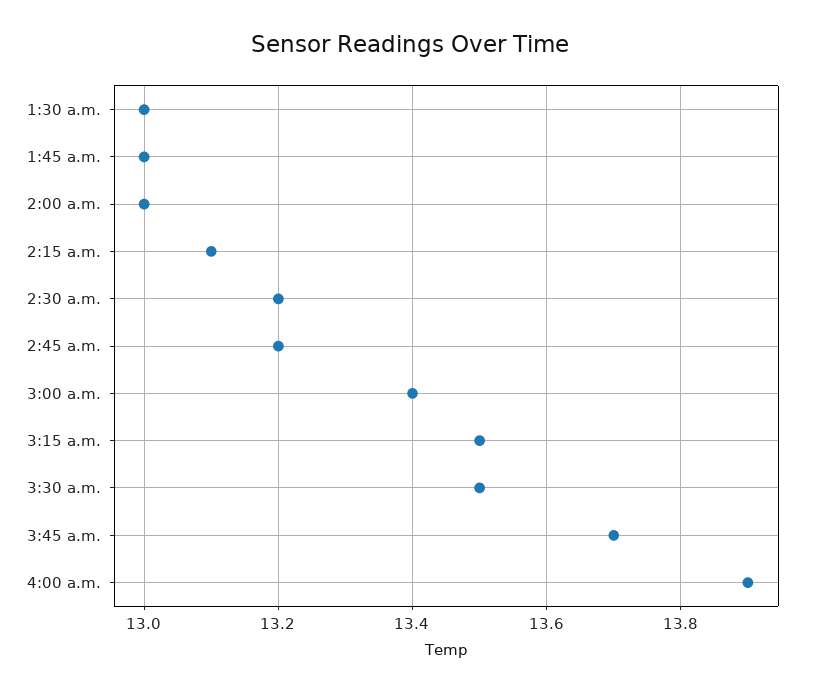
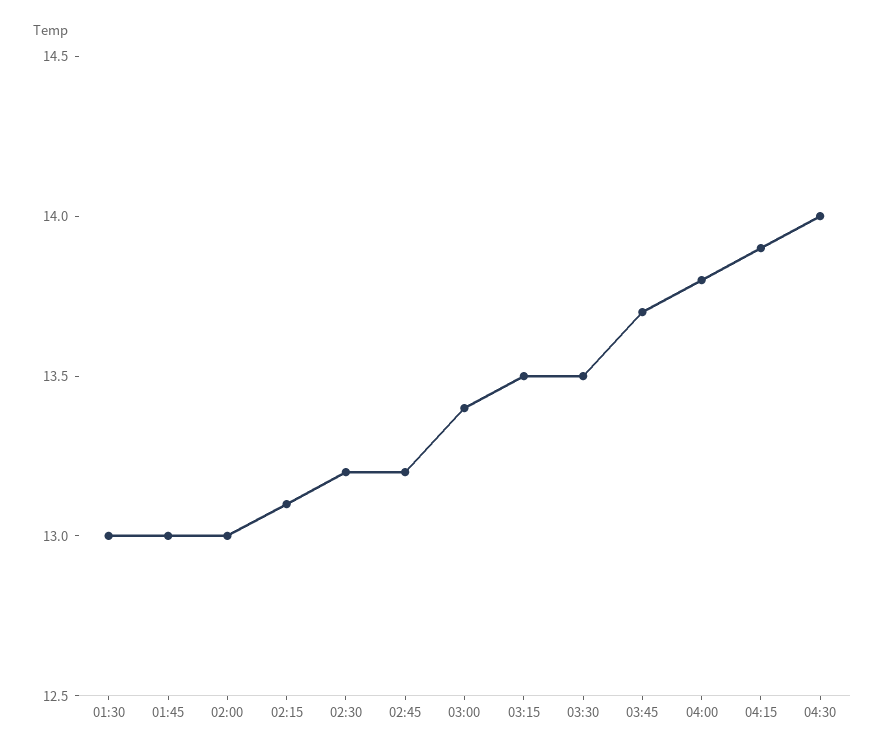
4:00 a.m.: 13.9 -> 13.8
04:15: none -> 13.9
04:30: none -> 14

